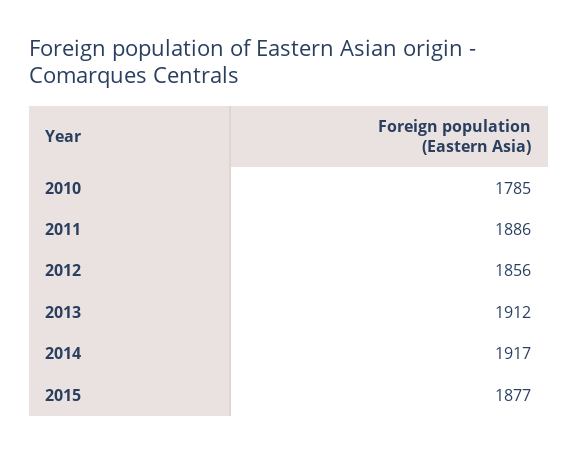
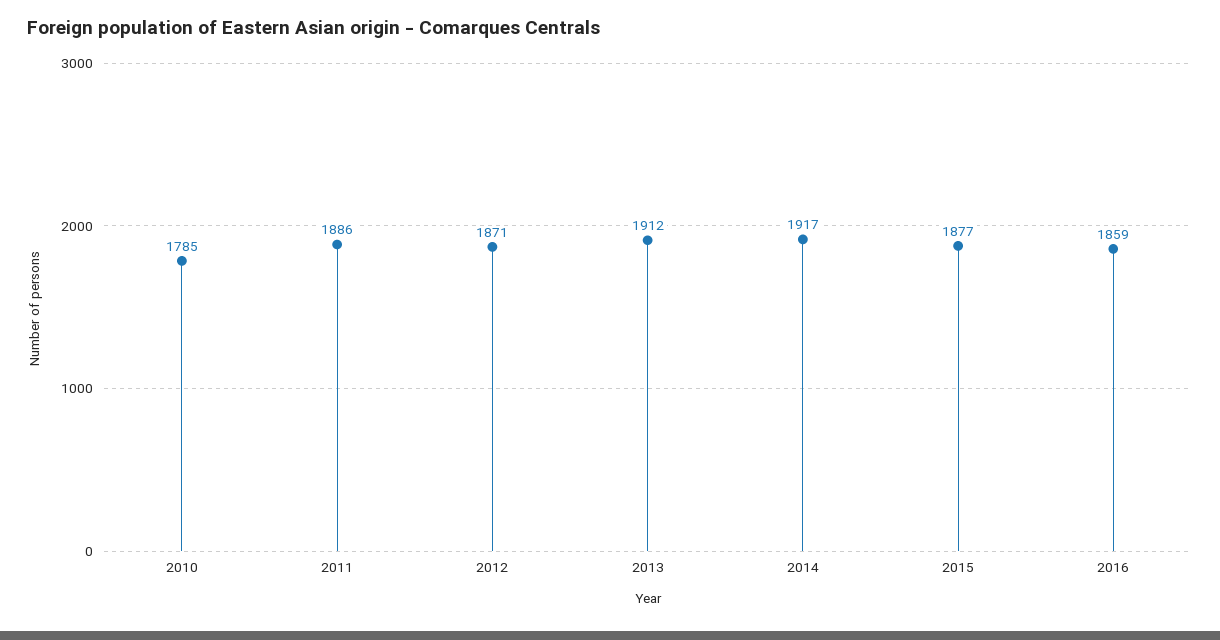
2012: 1856 -> 1871
2016: none -> 1859

